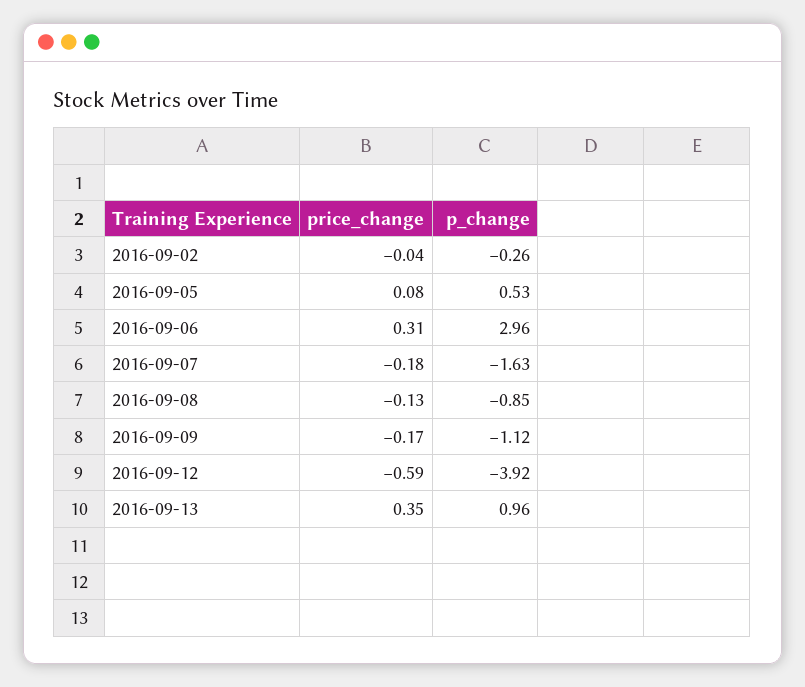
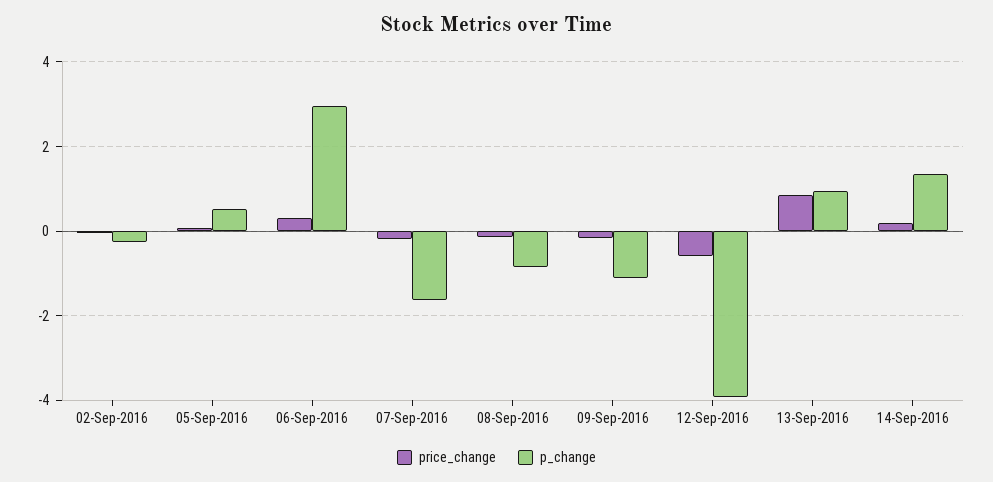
price_change, 2016-09-13: 0.35 -> 0.8
price_change, 14-Sep-2016: none -> 0.2
p_change, 14-Sep-2016: none -> 1.4

